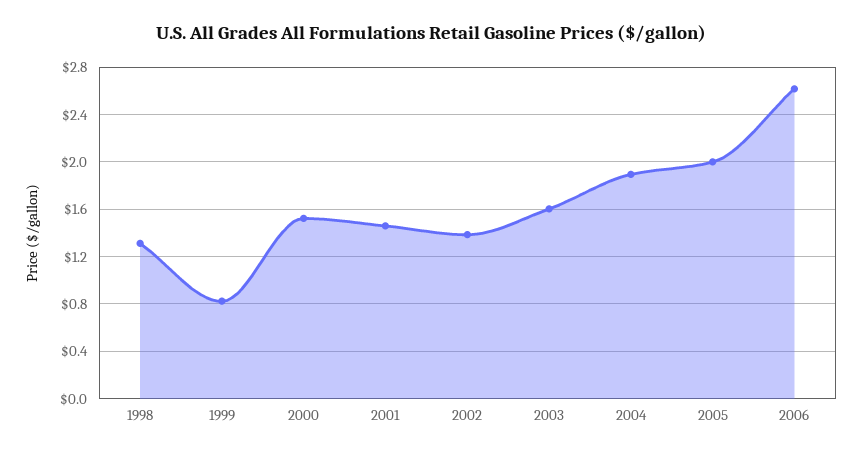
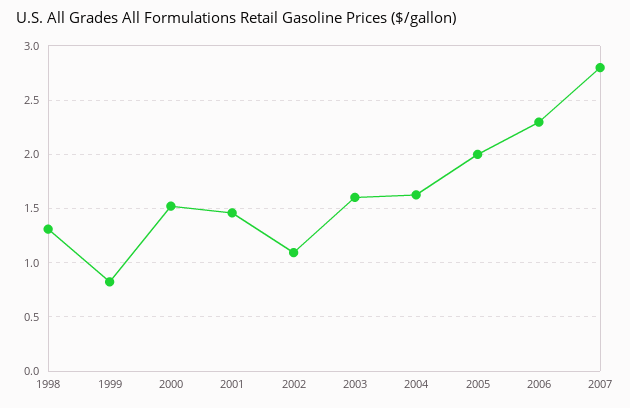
2002: 1.4 -> 1.1
2004: 1.9 -> 1.6
2006: 2.6 -> 2.3
2007: none -> 2.8

